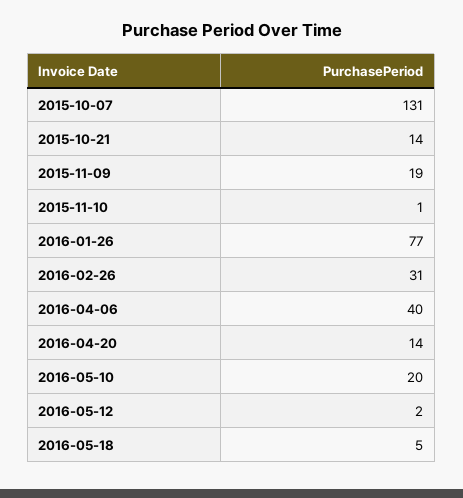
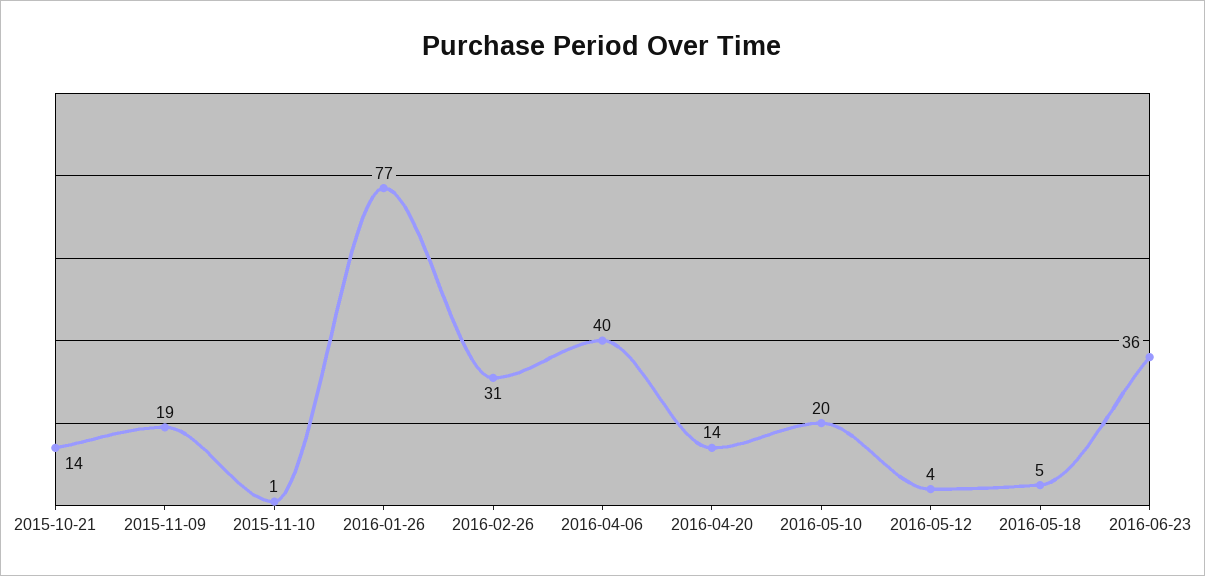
2015-10-07: 131 -> none
2016-05-12: 2 -> 4
2016-06-23: none -> 36

